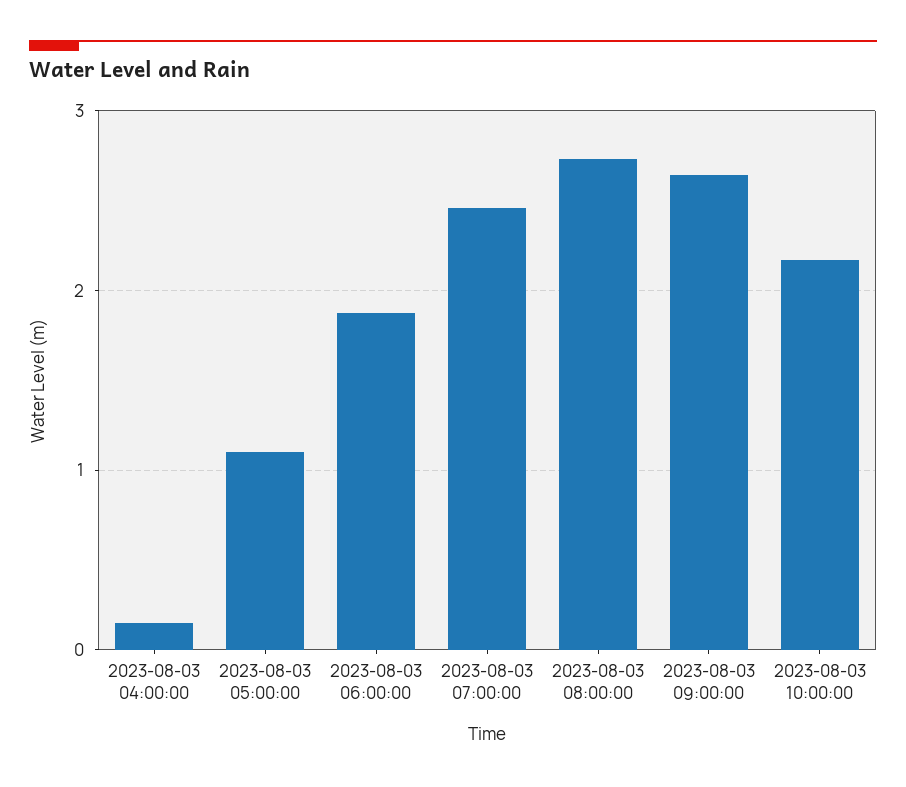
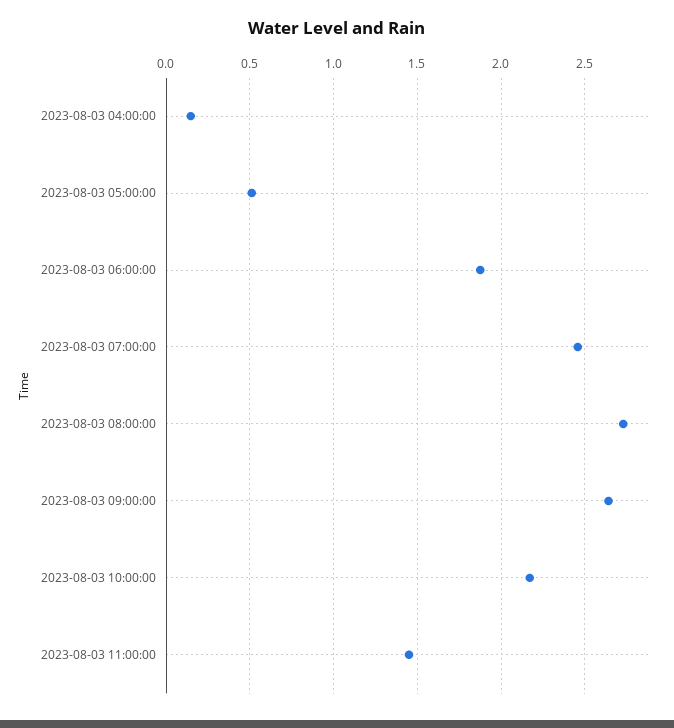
2023-08-03 05:00:00: 1.1 -> 0.5
2023-08-03 11:00:00: none -> 1.45

